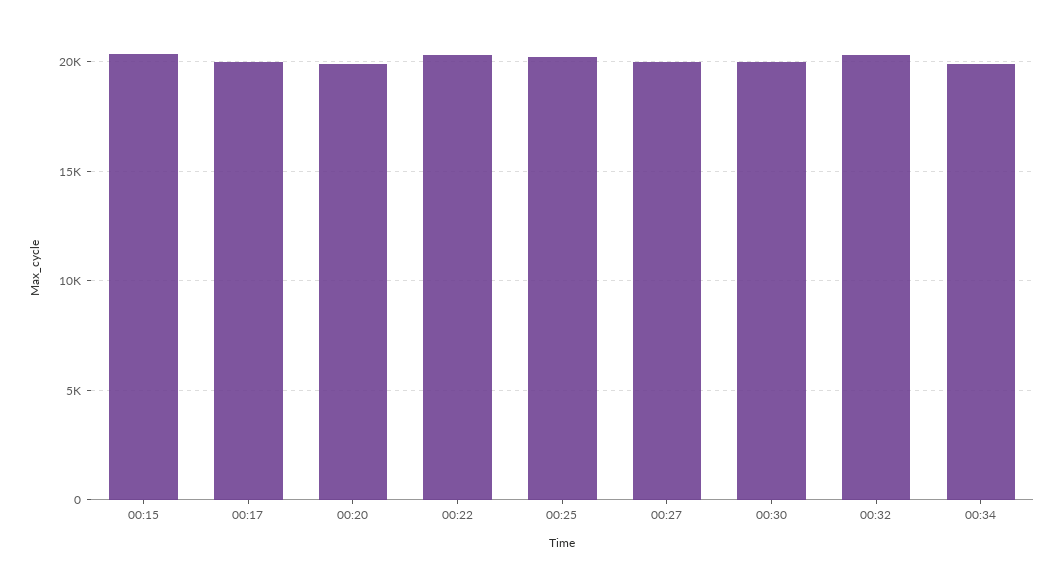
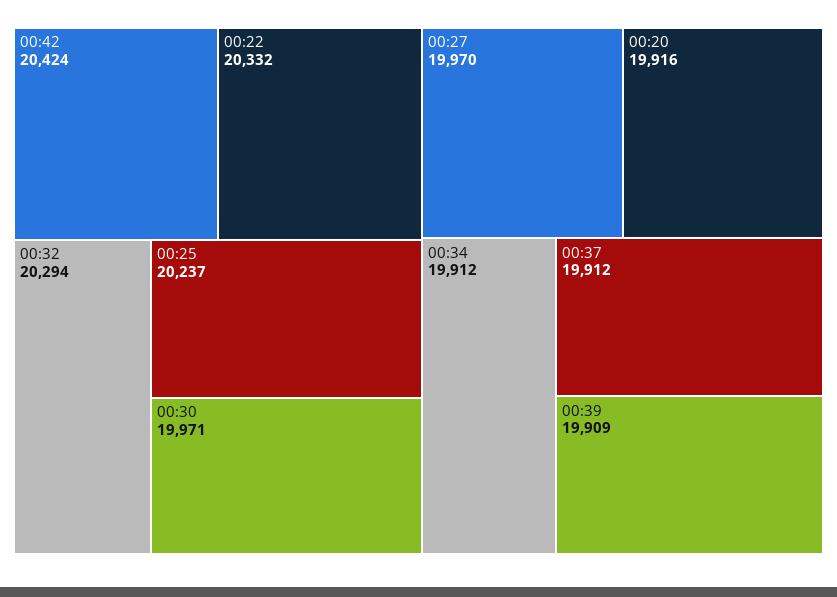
00:15: 20500 -> none
00:17: 20000 -> none
00:42: none -> 20424
00:37: none -> 19912
00:39: none -> 19909

